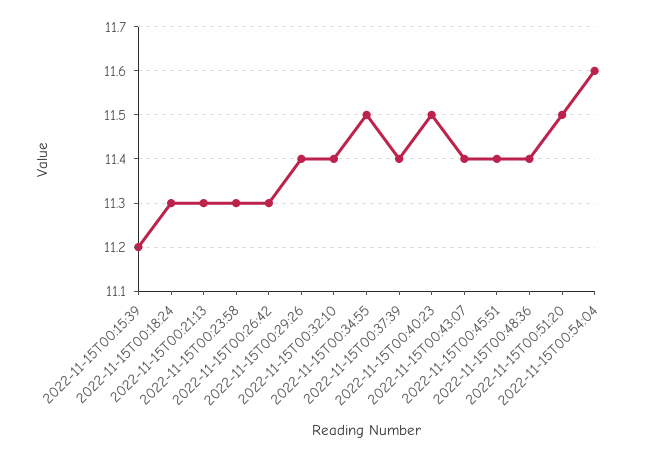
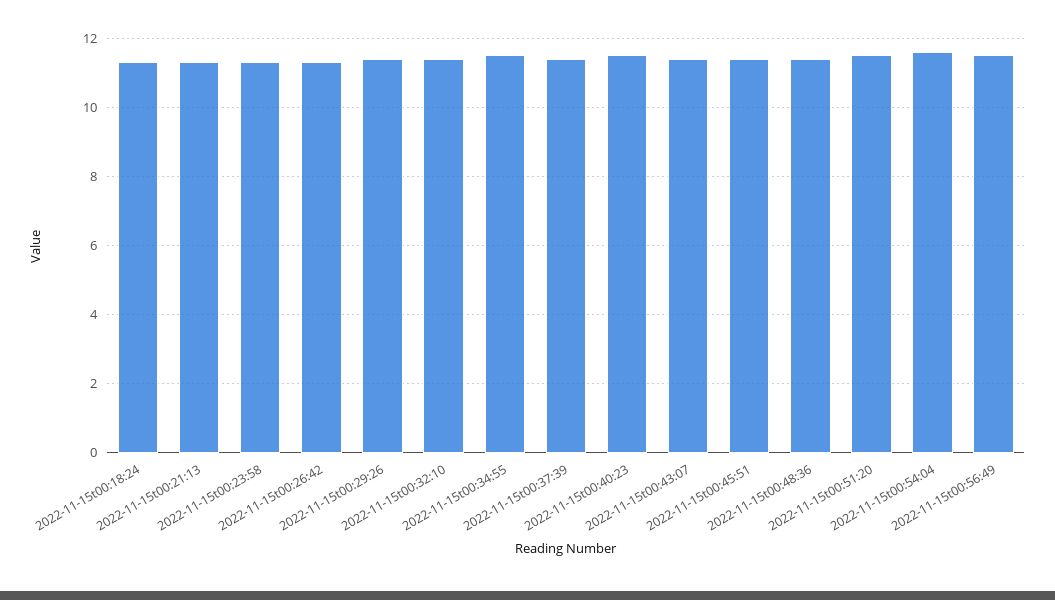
2022-11-15T00:15:39: 11.2 -> none
2022-11-15t00:56:49: none -> 11.5

